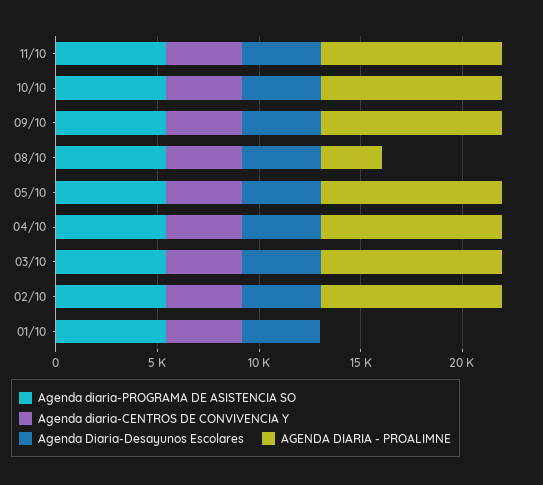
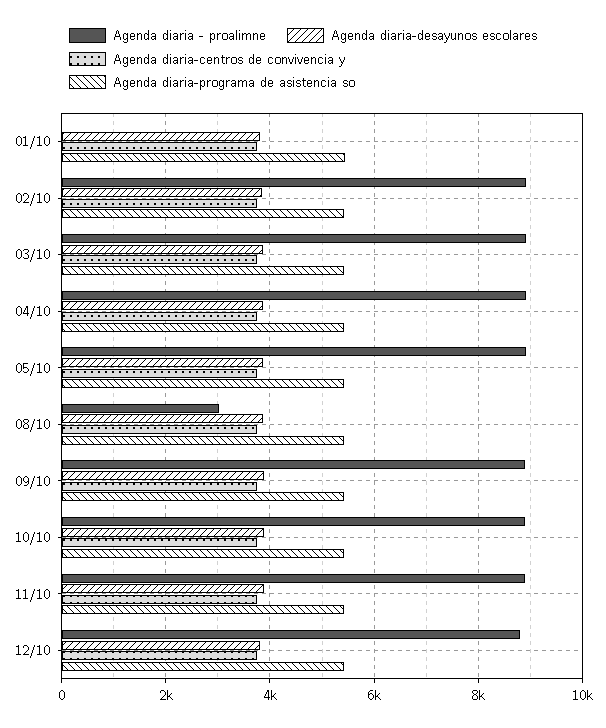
AGENDA DIARIA - PROALIMNE, 12/10: none -> 8800
Agenda Diaria-Desayunos Escolares, 12/10: none -> 3800
Agenda diaria-CENTROS DE CONVIVENCIA Y, 12/10: none -> 3800
Agenda diaria-PROGRAMA DE ASISTENCIA SO, 12/10: none -> 5400

